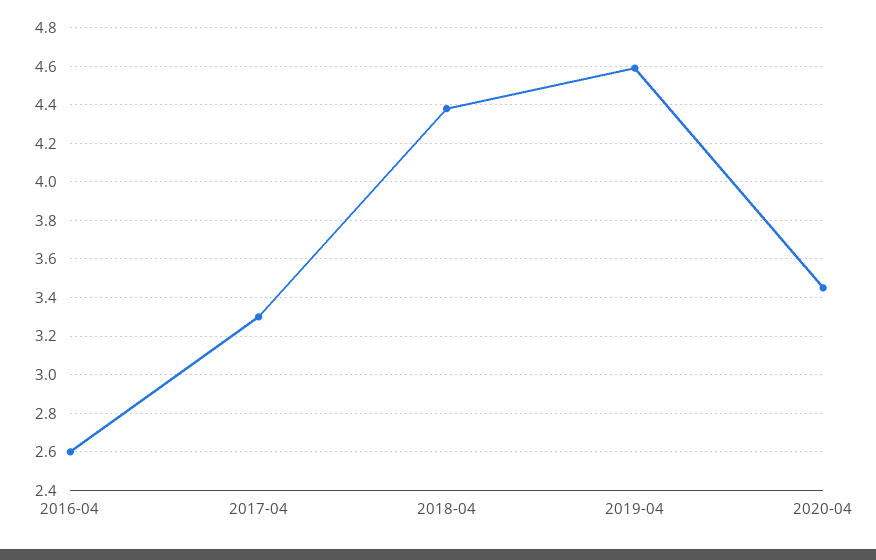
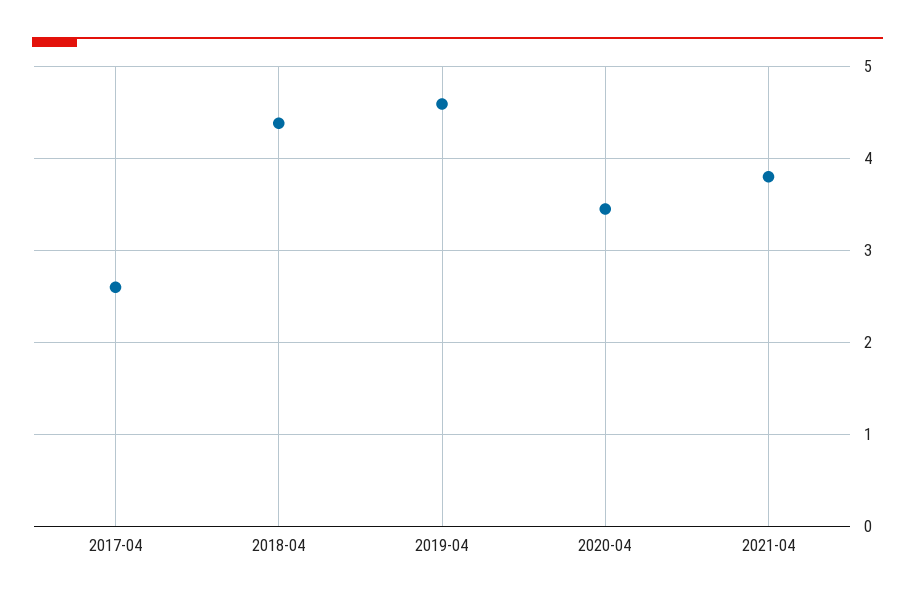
2016-04: 2.6 -> none
2017-04: 3.3 -> 2.6
2021-04: none -> 3.8

